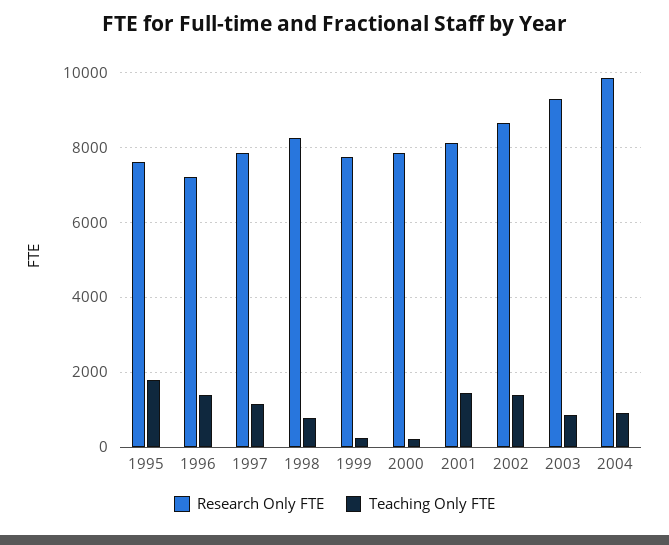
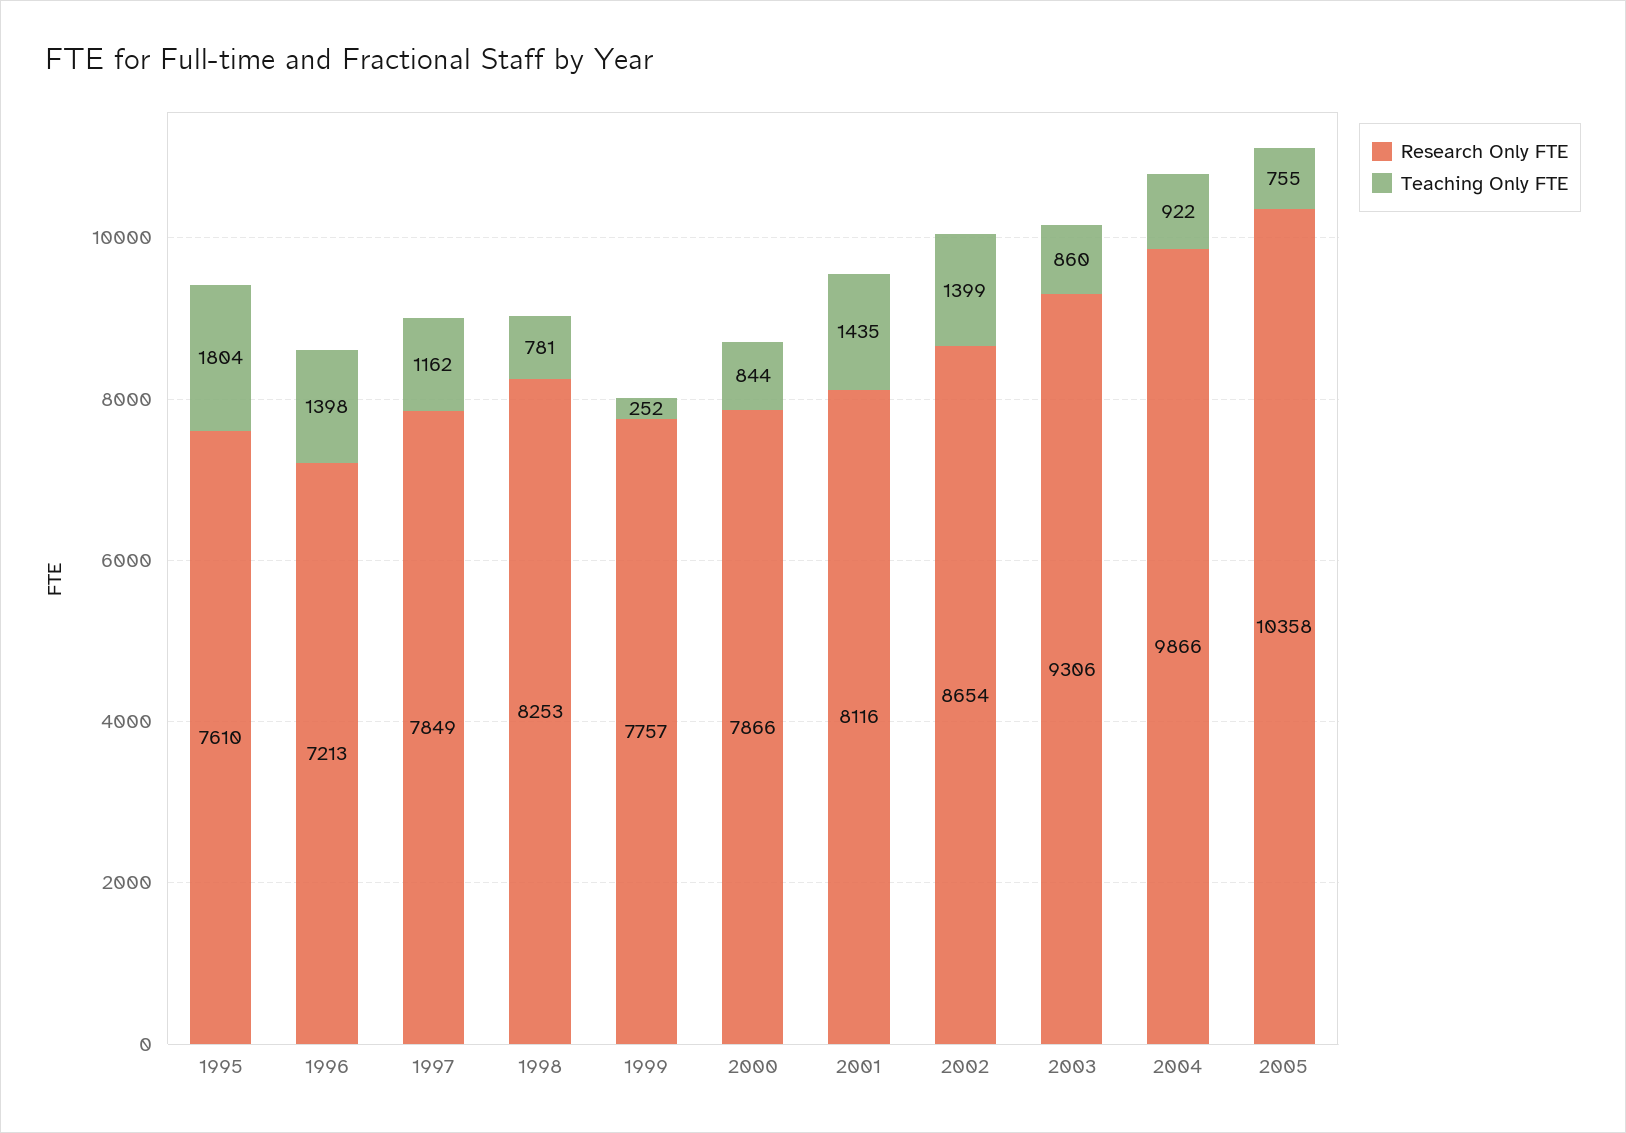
Teaching Only FTE, 2000: 200 -> 844
Research Only FTE, 2005: none -> 10358
Teaching Only FTE, 2005: none -> 755

